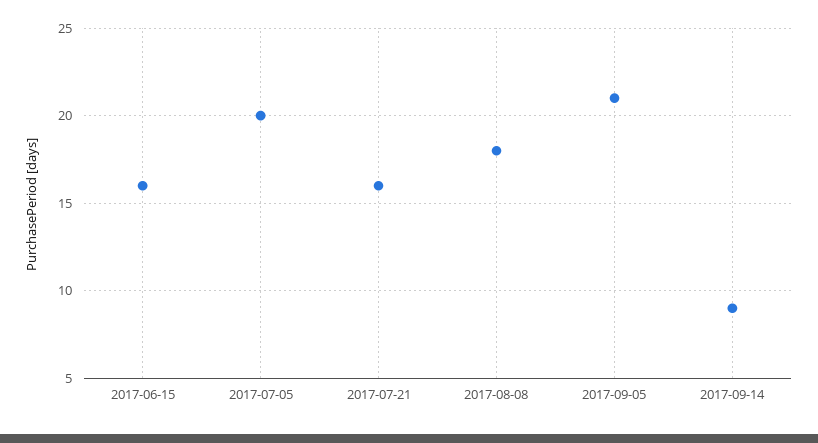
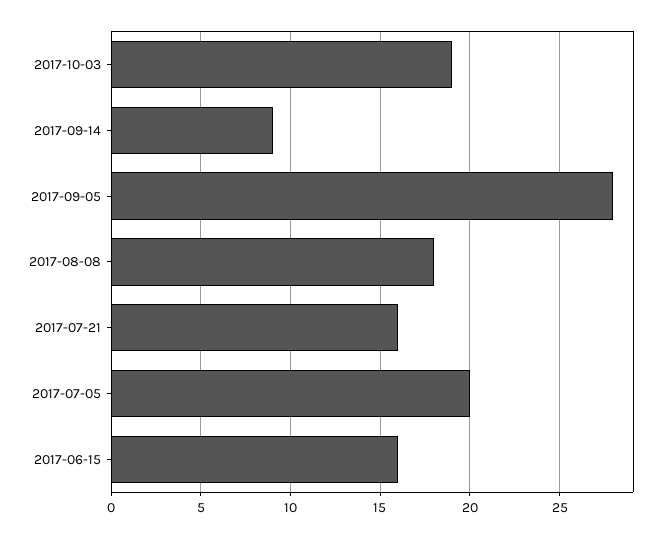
2017-09-05: 21 -> 28
2017-10-03: none -> 19

